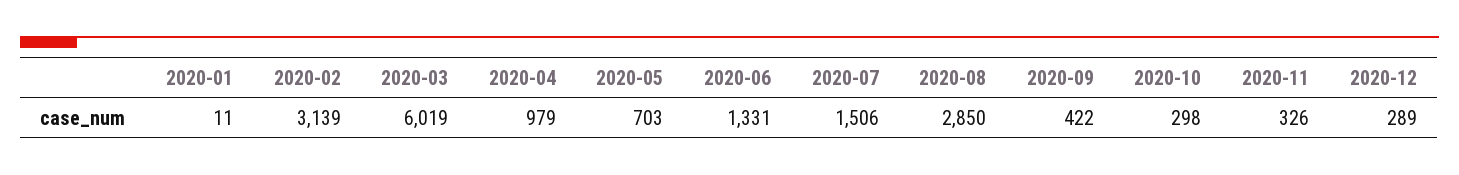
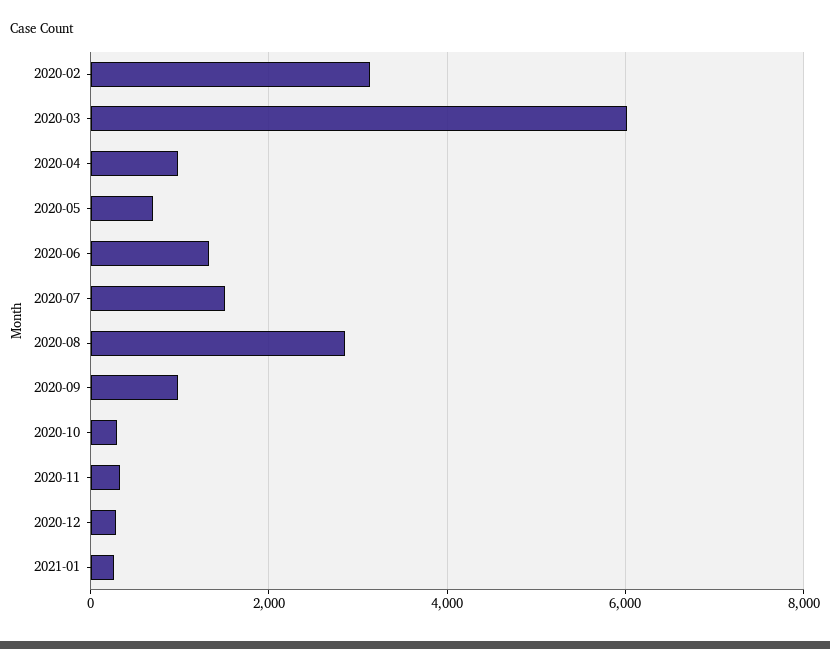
2020-01: 11 -> none
2020-09: 422 -> 1000
2021-01: none -> 200

